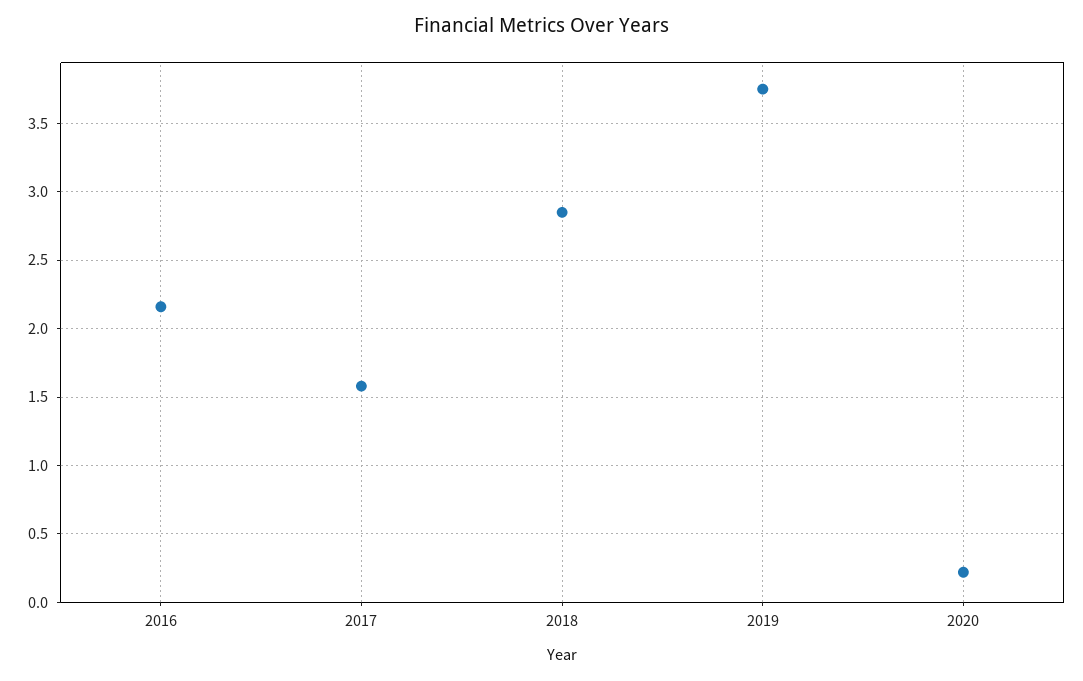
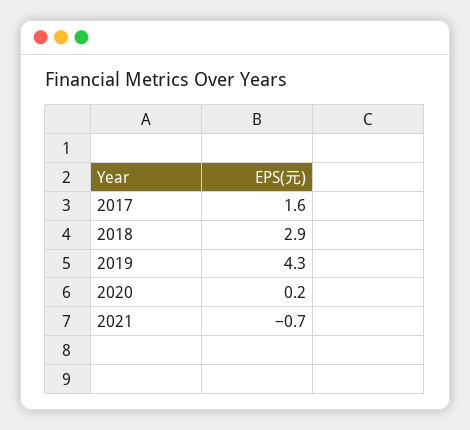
2016: 2.15 -> none
2019: 3.75 -> 4.3
2021: none -> -0.7

